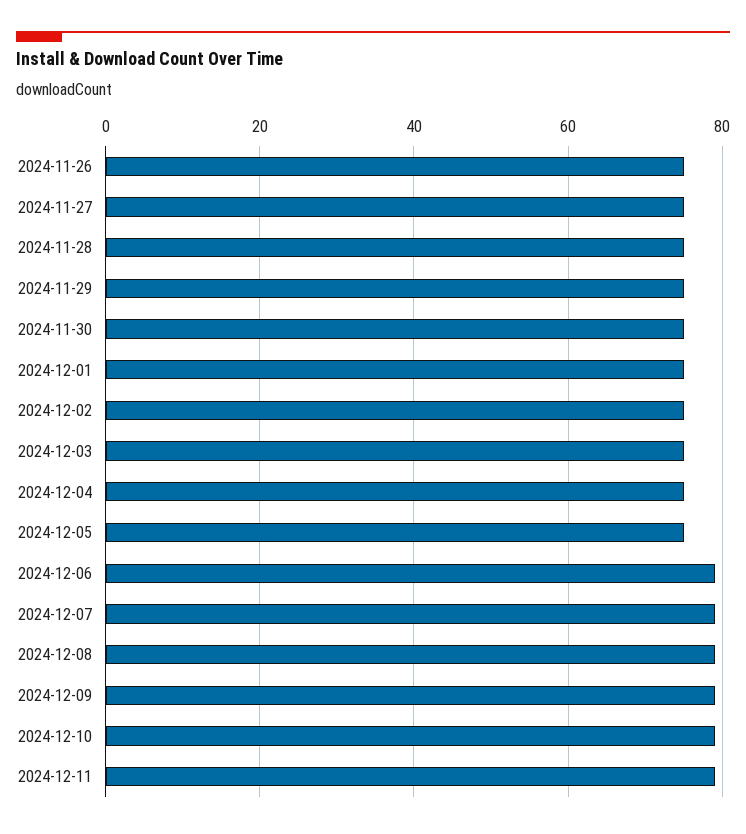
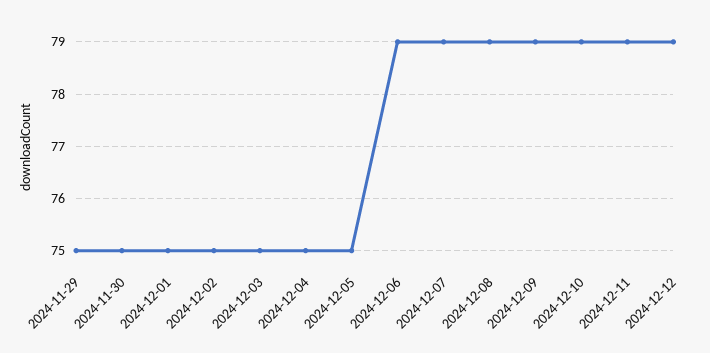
2024-11-26: 75 -> none
2024-11-27: 75 -> none
2024-11-28: 75 -> none
2024-12-12: none -> 79

